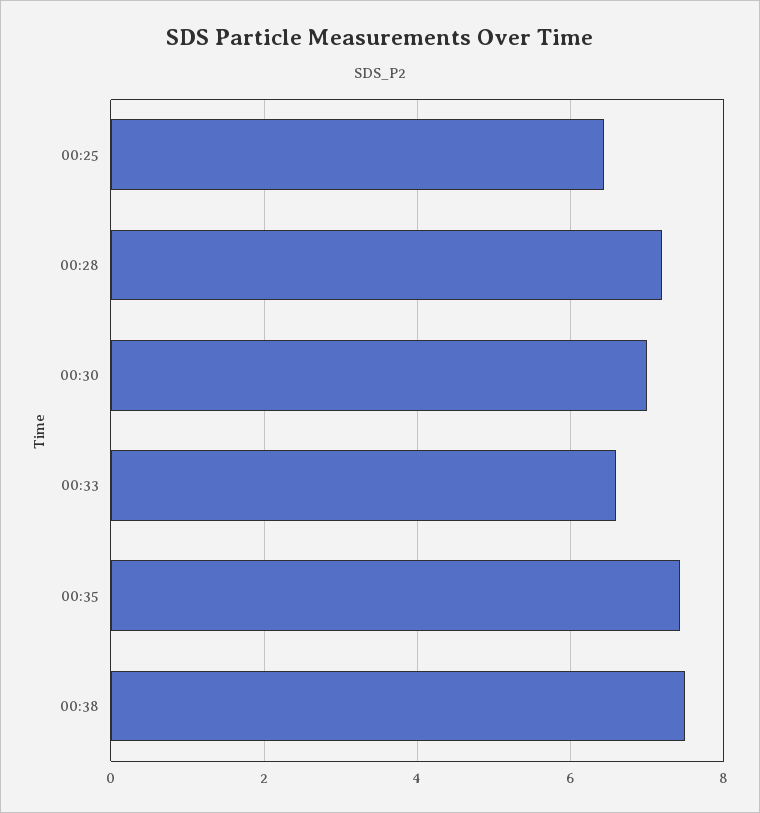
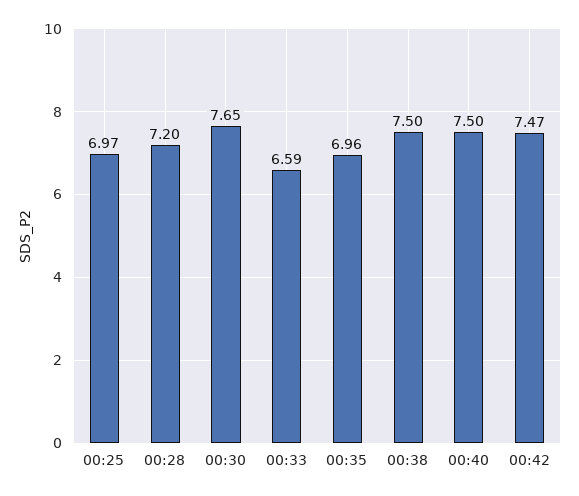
00:25: 6.4 -> 6.97
00:30: 7 -> 7.65
00:35: 7.4 -> 6.96
00:40: none -> 7.5
00:42: none -> 7.47

